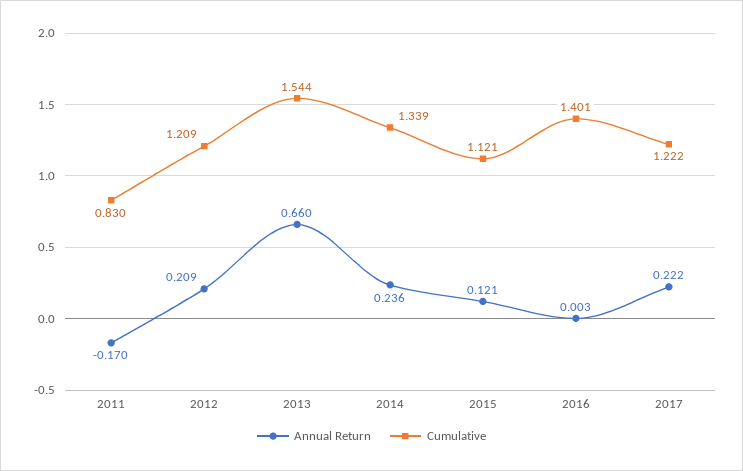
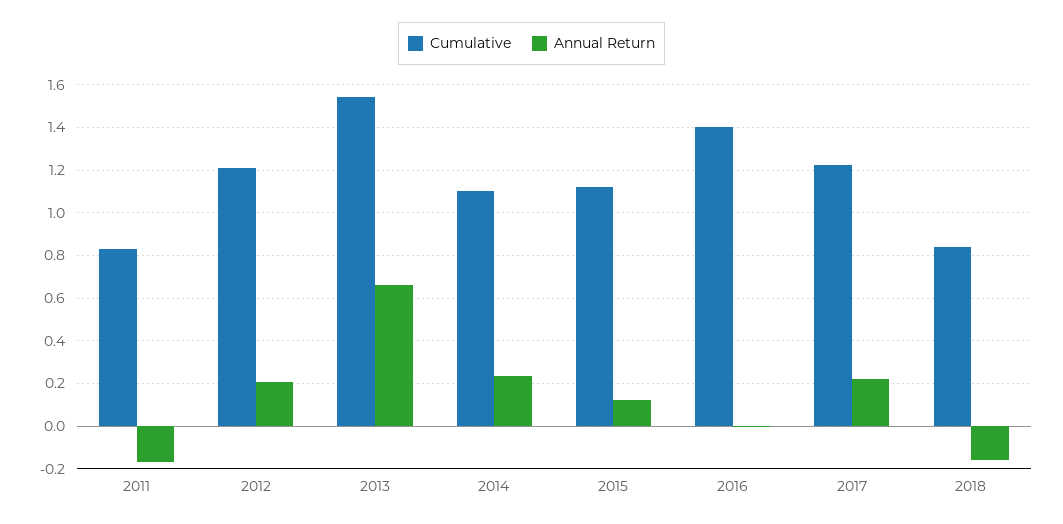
Cumulative, 2014: 1.339 -> 1.1
Cumulative, 2018: none -> 0.85
Annual Return, 2018: none -> -0.15

